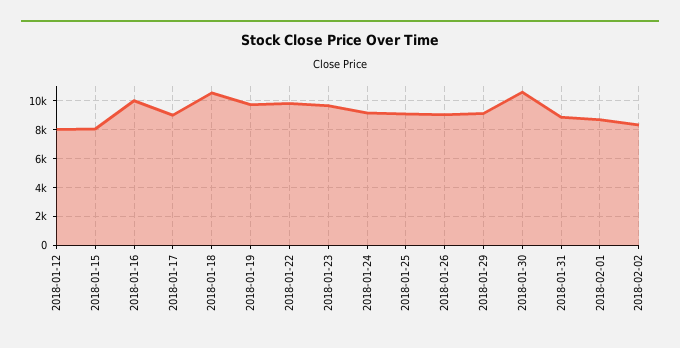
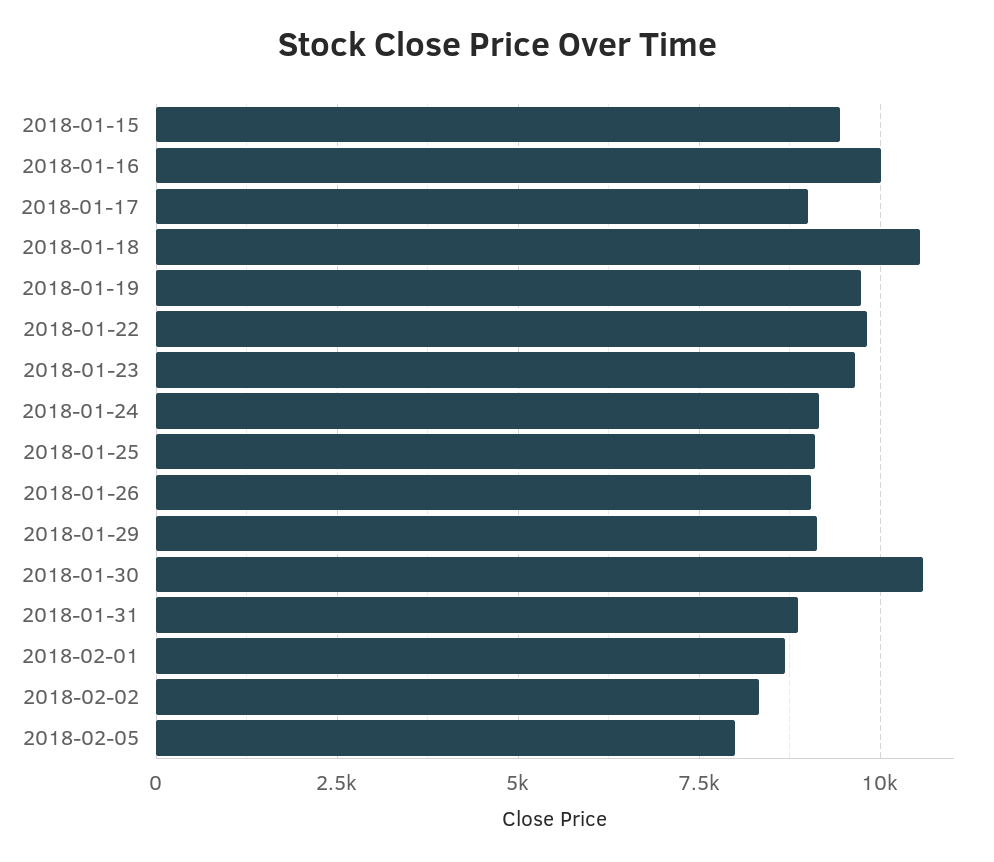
2018-01-12: 8000 -> none
2018-01-15: 8000 -> 9500
2018-02-05: none -> 8000

